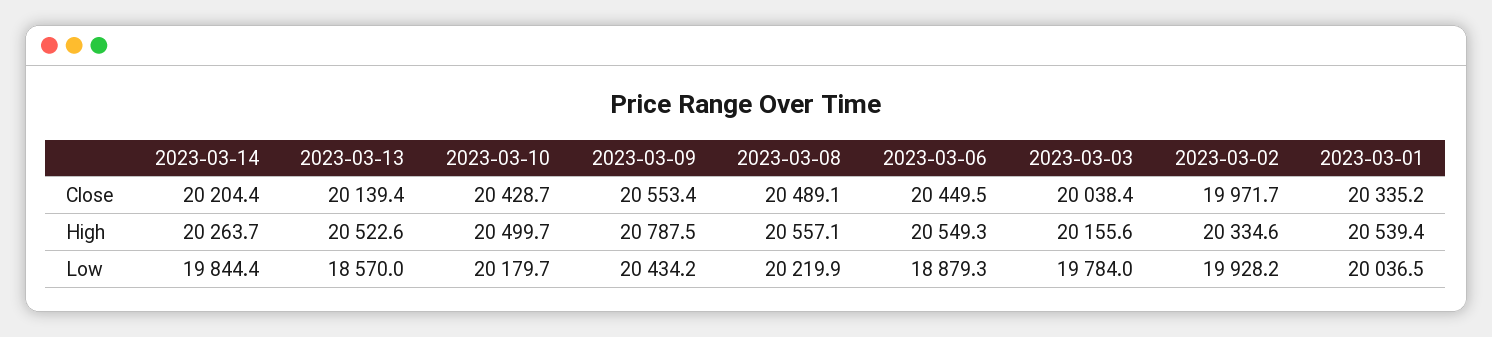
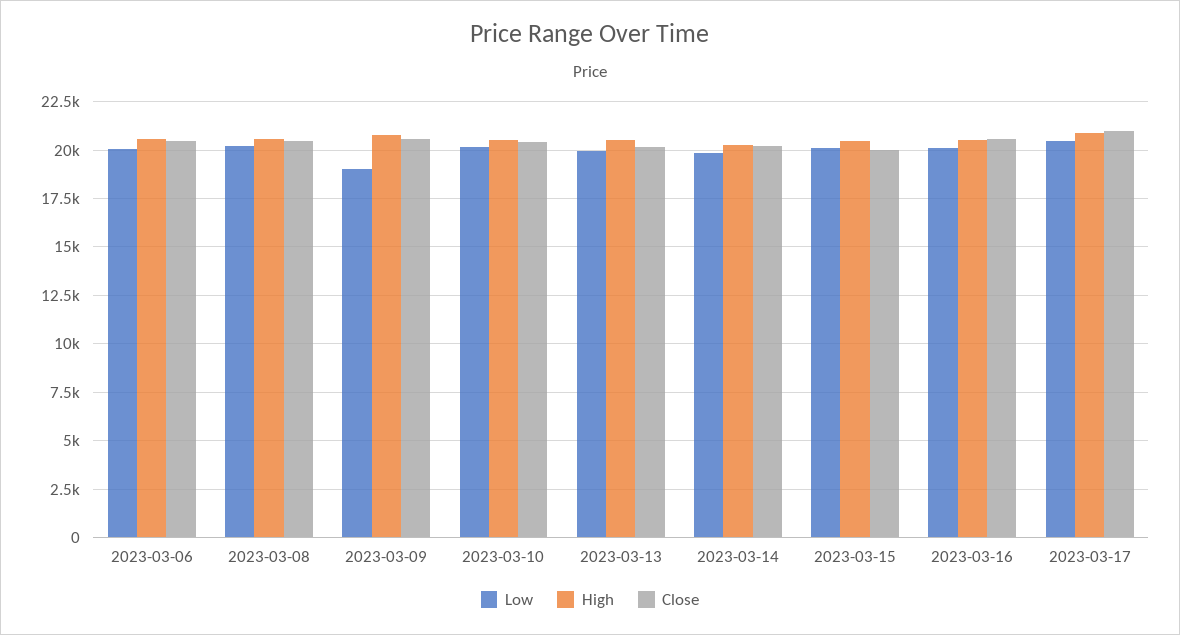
Close, 2023-03-03: 20038.4 -> none
Close, 2023-03-02: 19971.7 -> none
Close, 2023-03-01: 20335.2 -> none
High, 2023-03-03: 20155.6 -> none
High, 2023-03-02: 20334.6 -> none
High, 2023-03-01: 20539.4 -> none
Low, 2023-03-13: 18570 -> 20000
Low, 2023-03-09: 20434.2 -> 19000
Low, 2023-03-06: 18879.3 -> 20000
Low, 2023-03-03: 19784 -> none
Low, 2023-03-02: 19928.2 -> none
Low, 2023-03-01: 20036.5 -> none
Low, 2023-03-15: none -> 20000
High, 2023-03-15: none -> 20500
Close, 2023-03-15: none -> 20000
Low, 2023-03-16: none -> 20000
High, 2023-03-16: none -> 20500
Close, 2023-03-16: none -> 20500
Low, 2023-03-17: none -> 20500
High, 2023-03-17: none -> 21000
Close, 2023-03-17: none -> 21000

